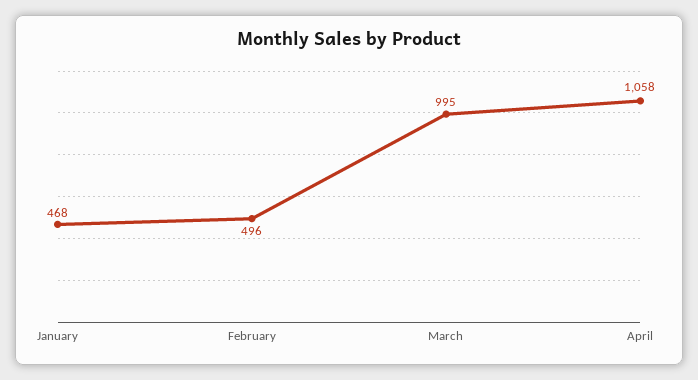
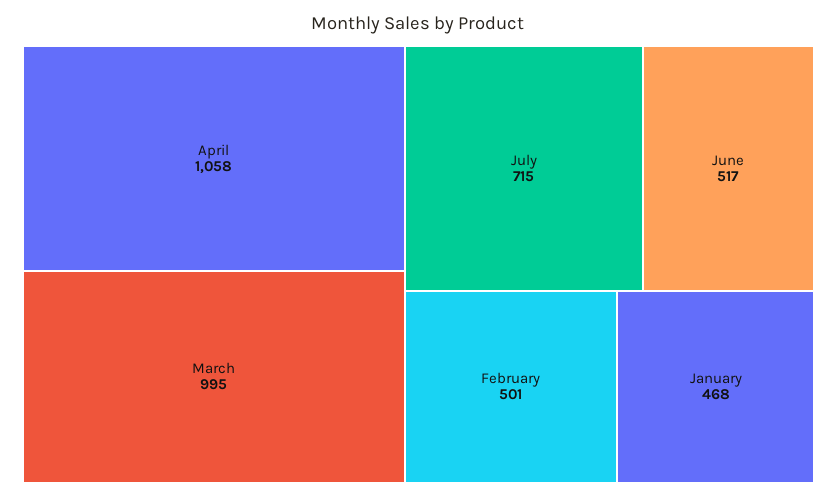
February: 496 -> 501
July: none -> 715
June: none -> 517

